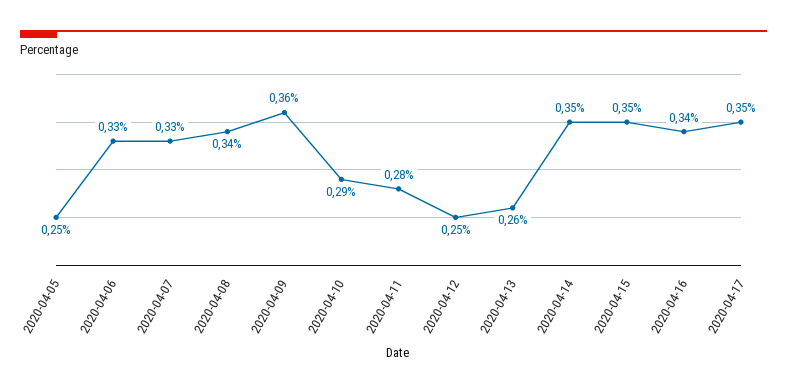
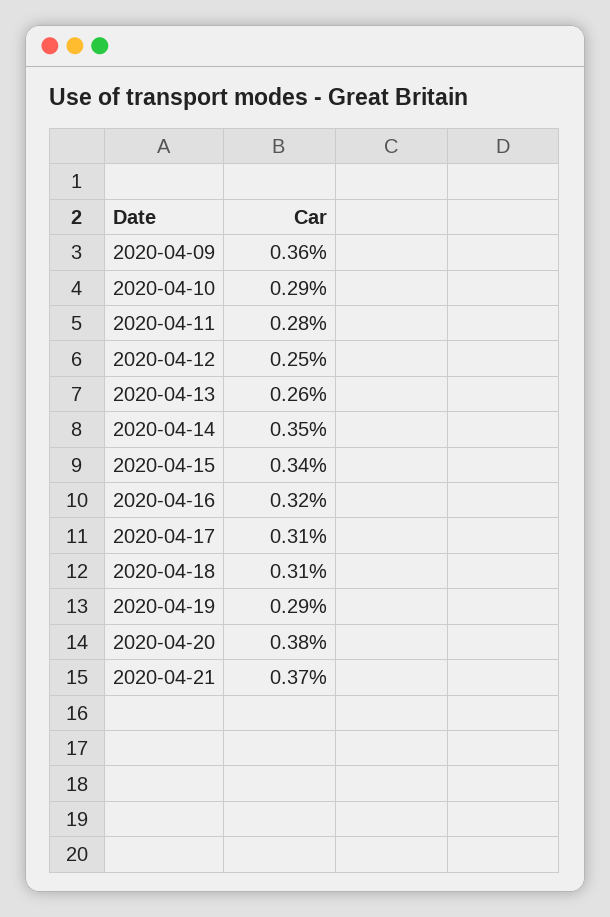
2020-04-05: 0.25 -> none
2020-04-06: 0.33 -> none
2020-04-07: 0.33 -> none
2020-04-08: 0.34 -> none
2020-04-15: 0.35 -> 0.34
2020-04-16: 0.34 -> 0.32
2020-04-17: 0.35 -> 0.31
2020-04-18: none -> 0.31
2020-04-19: none -> 0.29
2020-04-20: none -> 0.38
2020-04-21: none -> 0.37

